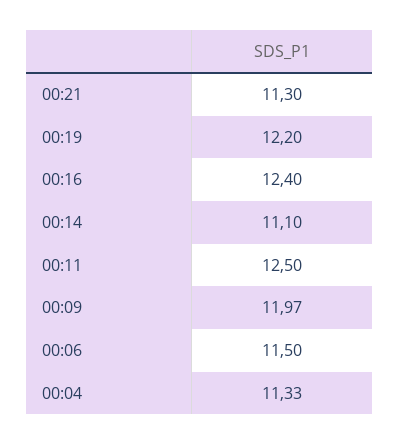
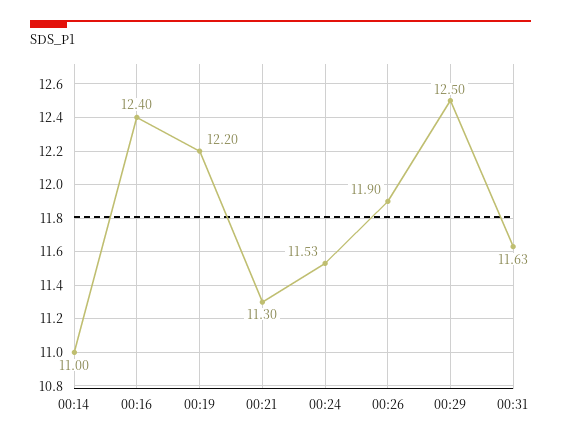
00:14: 11.1 -> 11
00:11: 12.5 -> none
00:09: 11.97 -> none
00:06: 11.5 -> none
00:04: 11.33 -> none
00:24: none -> 11.53
00:26: none -> 11.9
00:29: none -> 12.5
00:31: none -> 11.63

